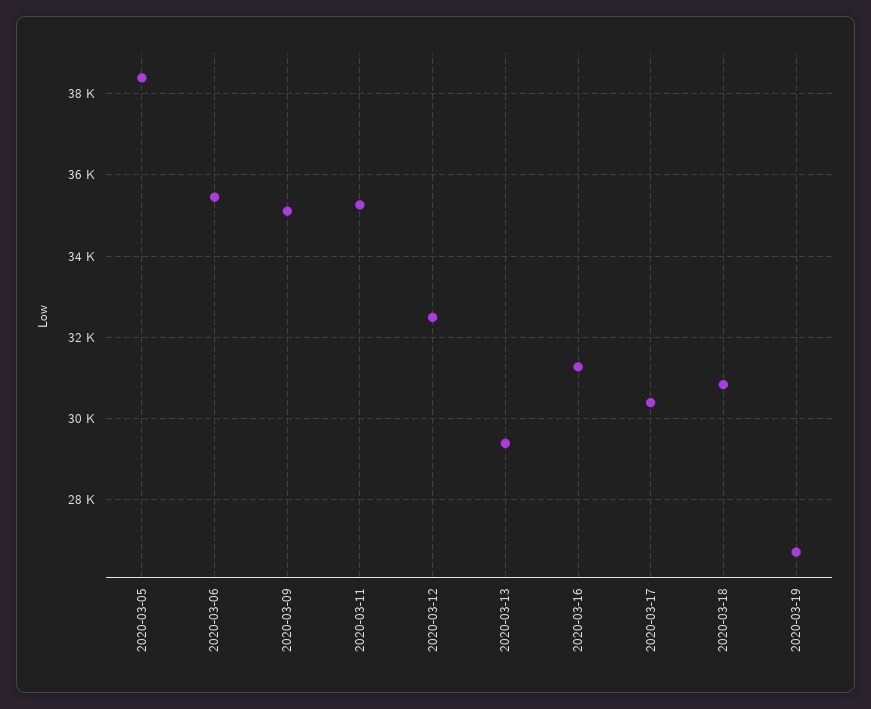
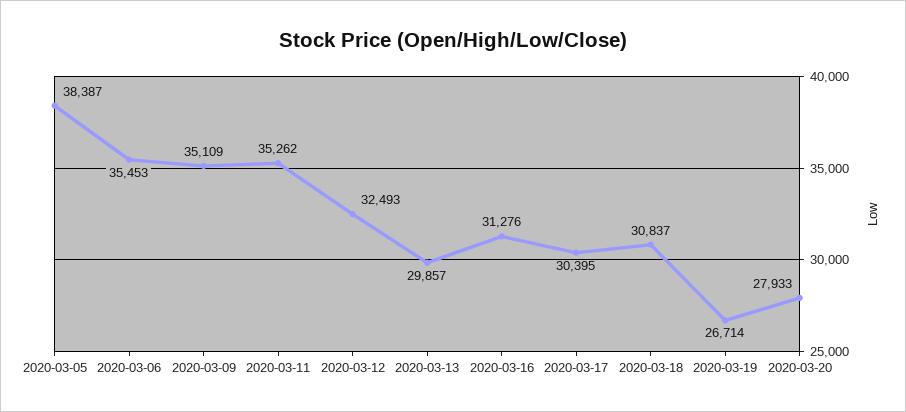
2020-03-13: 29400 -> 29857
2020-03-20: none -> 27933

